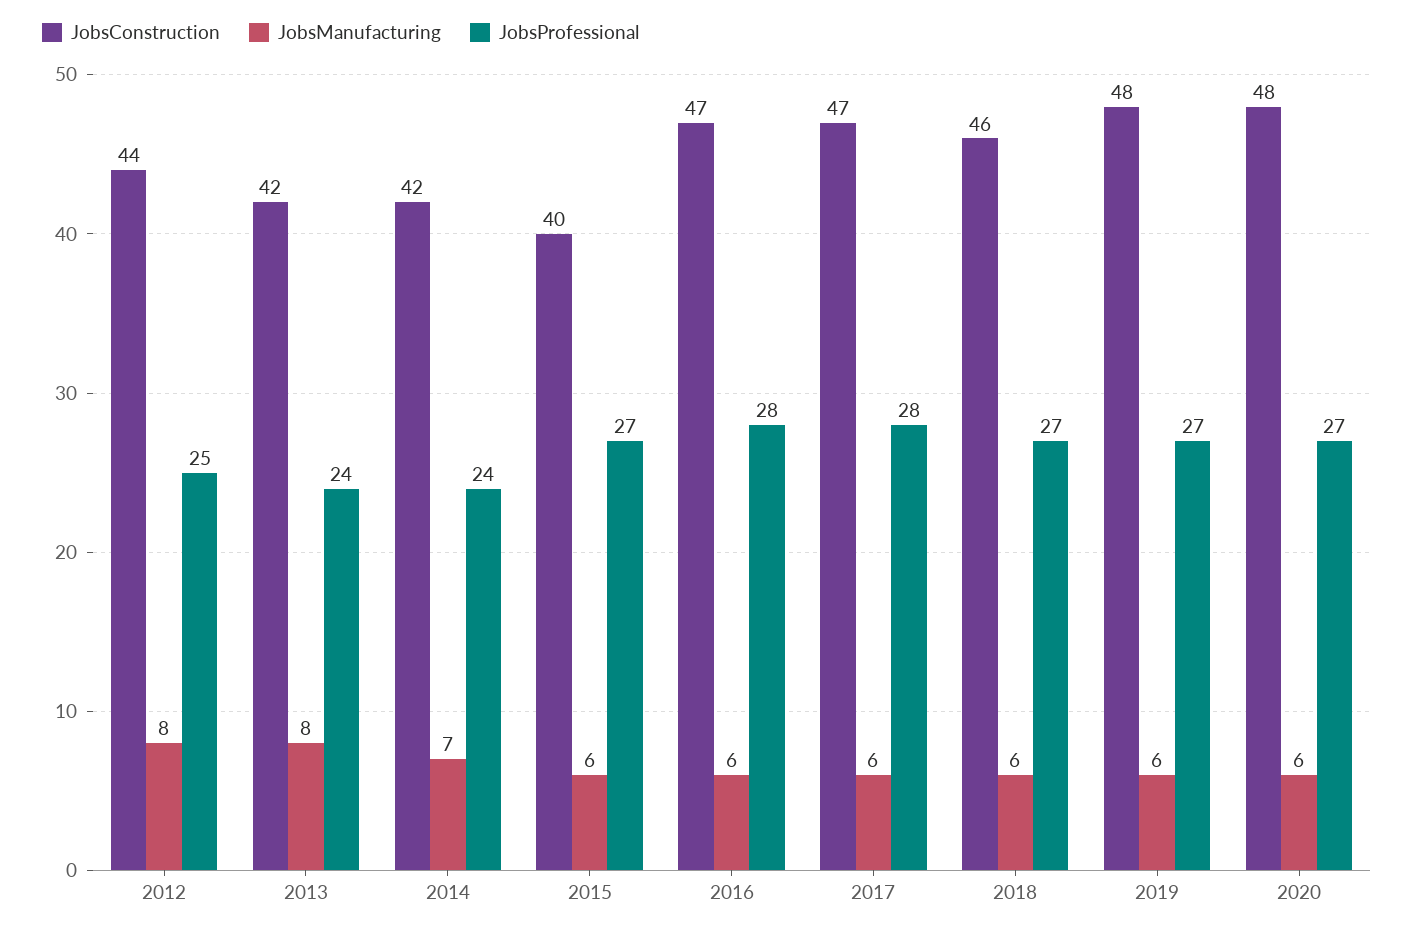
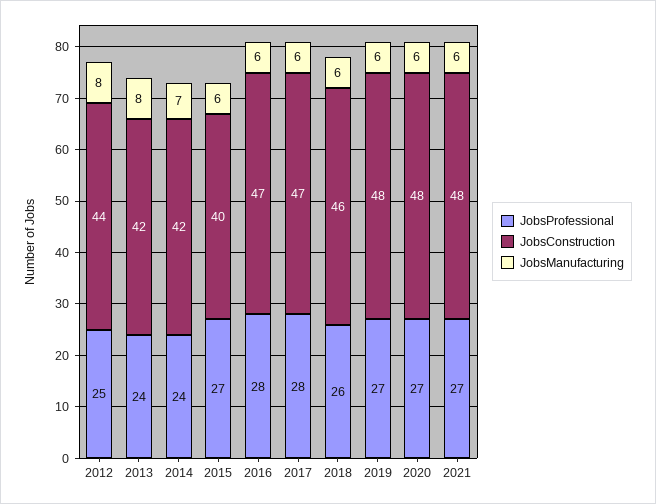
JobsProfessional, 2018: 27 -> 26
JobsProfessional, 2021: none -> 27
JobsConstruction, 2021: none -> 48
JobsManufacturing, 2021: none -> 6

